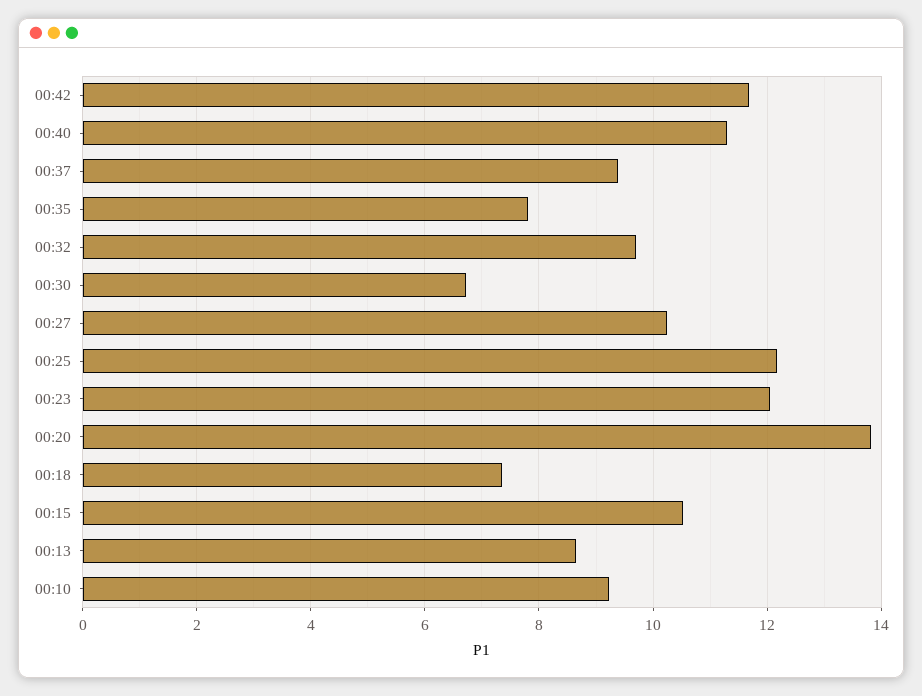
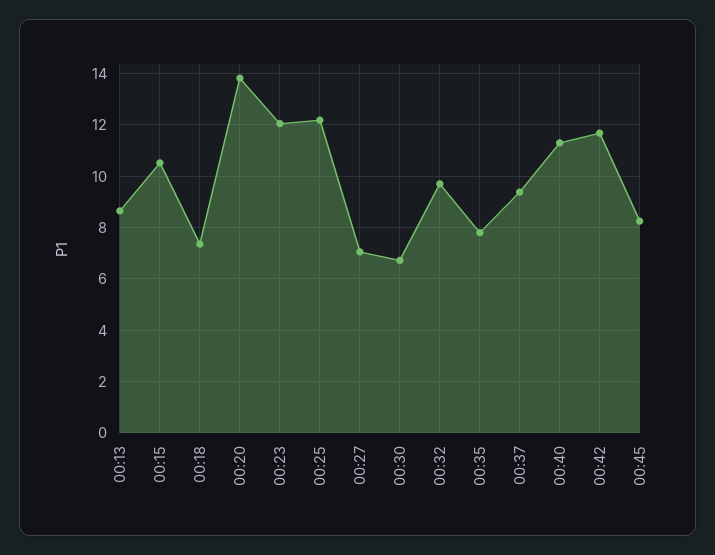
00:27: 10.2 -> 7
00:10: 9.2 -> none
00:45: none -> 8.25

